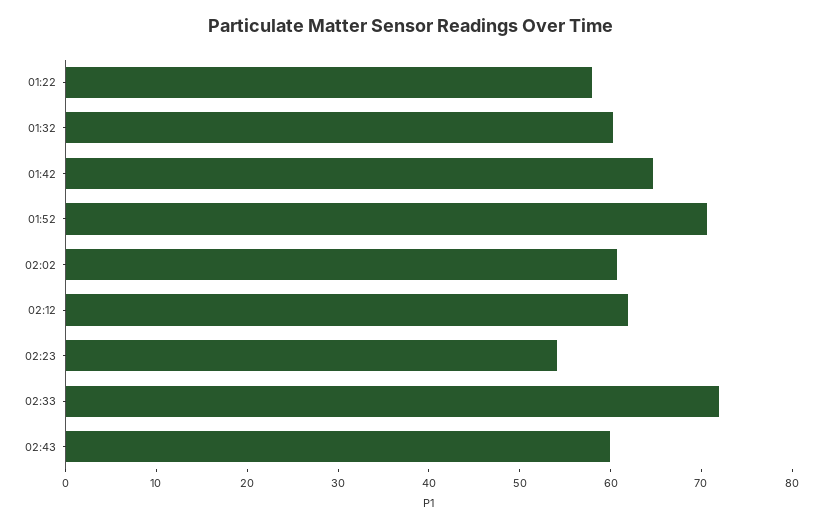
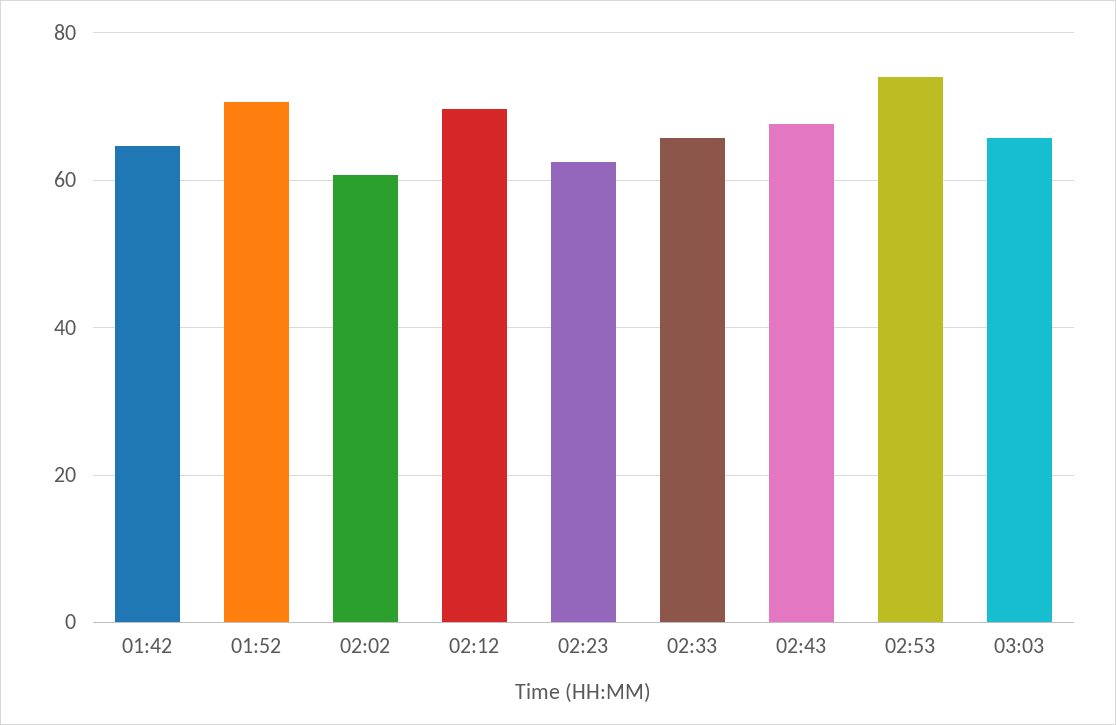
01:22: 58 -> none
01:32: 60 -> none
02:12: 62 -> 70
02:23: 54 -> 62
02:33: 72 -> 66
02:43: 60 -> 68
02:53: none -> 74
03:03: none -> 66

